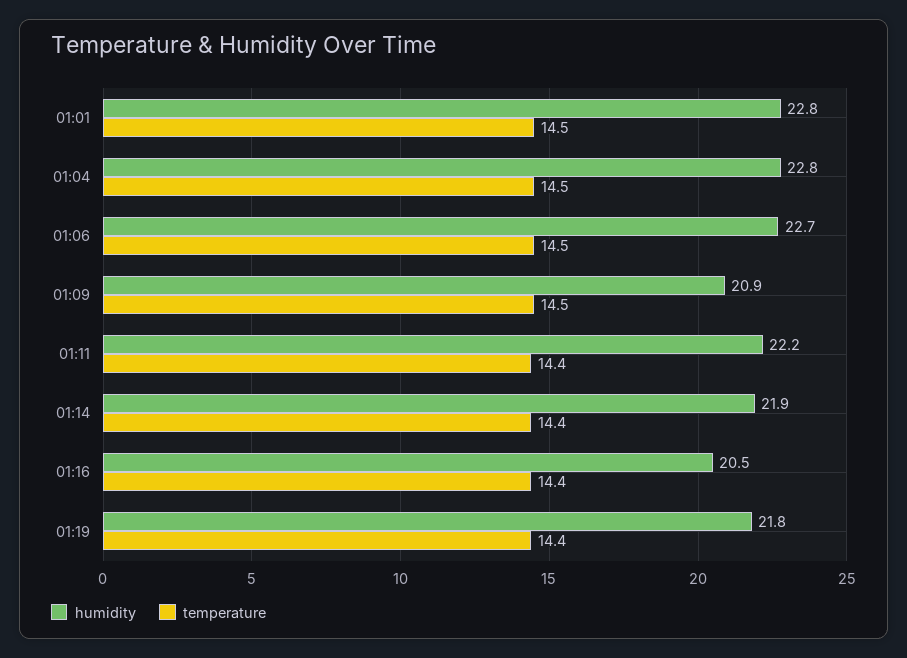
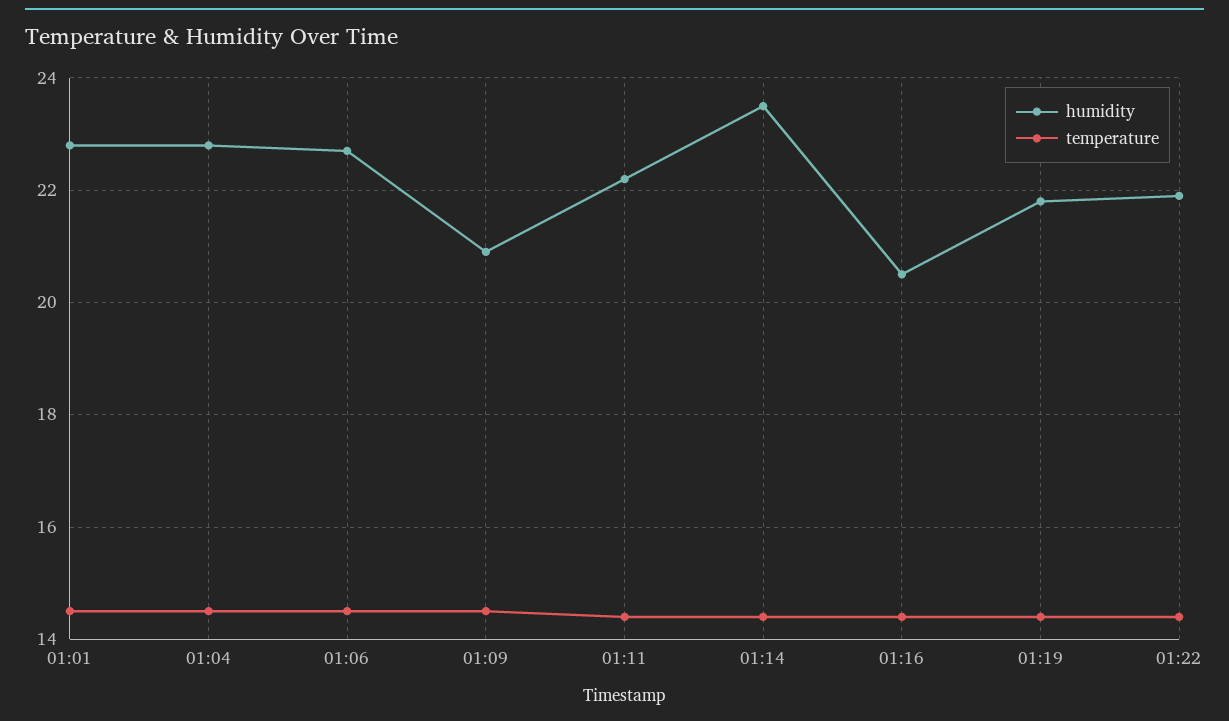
humidity, 01:14: 21.9 -> 23.5
humidity, 01:22: none -> 22
temperature, 01:22: none -> 14.5

